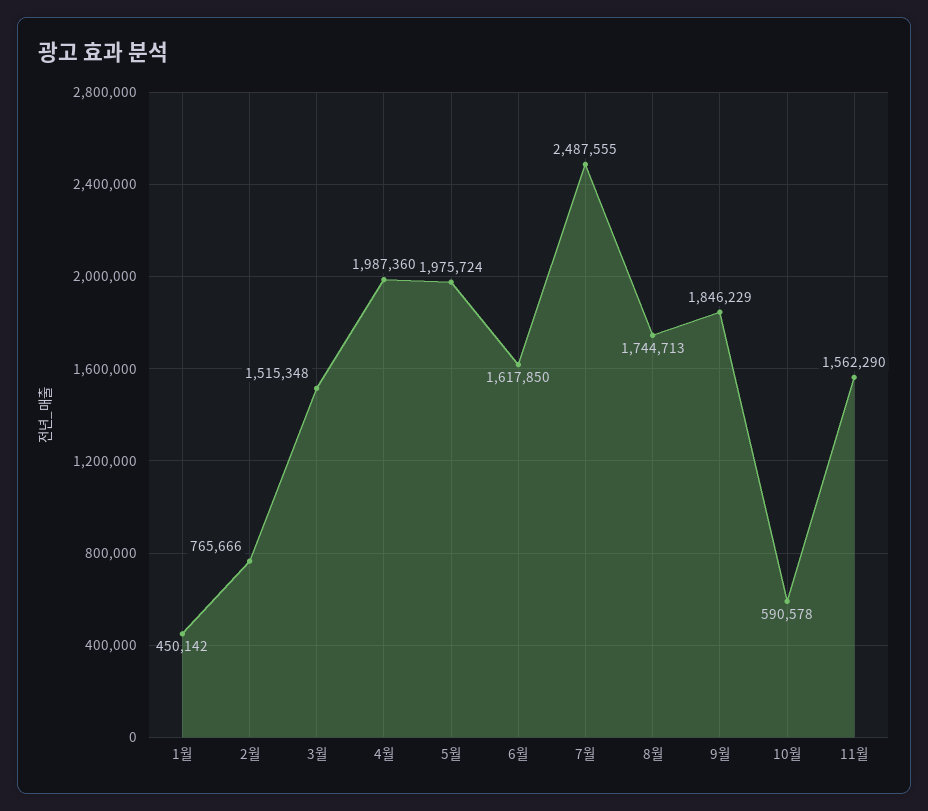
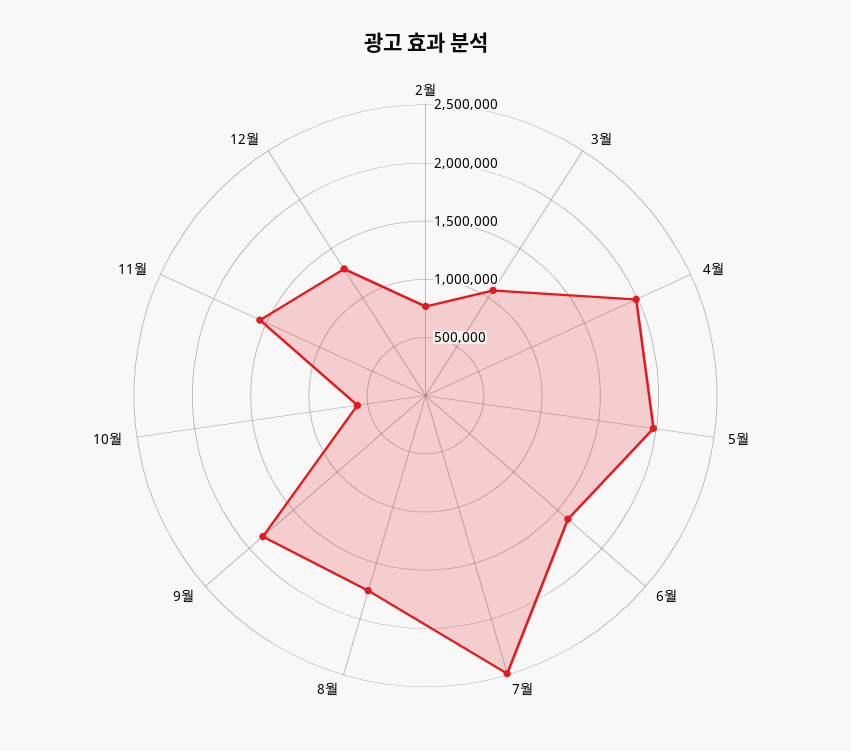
1월: 450142 -> none
3월: 1515348 -> 1100000
12월: none -> 1300000

